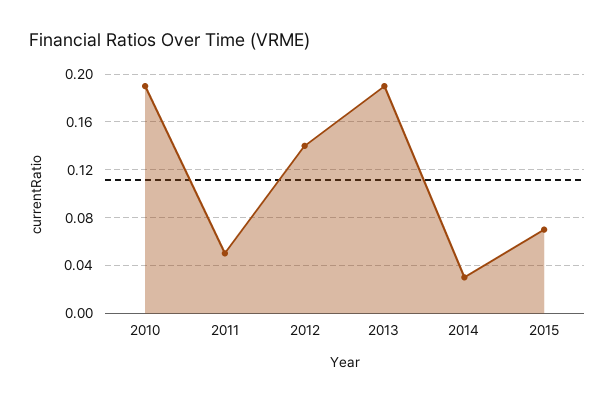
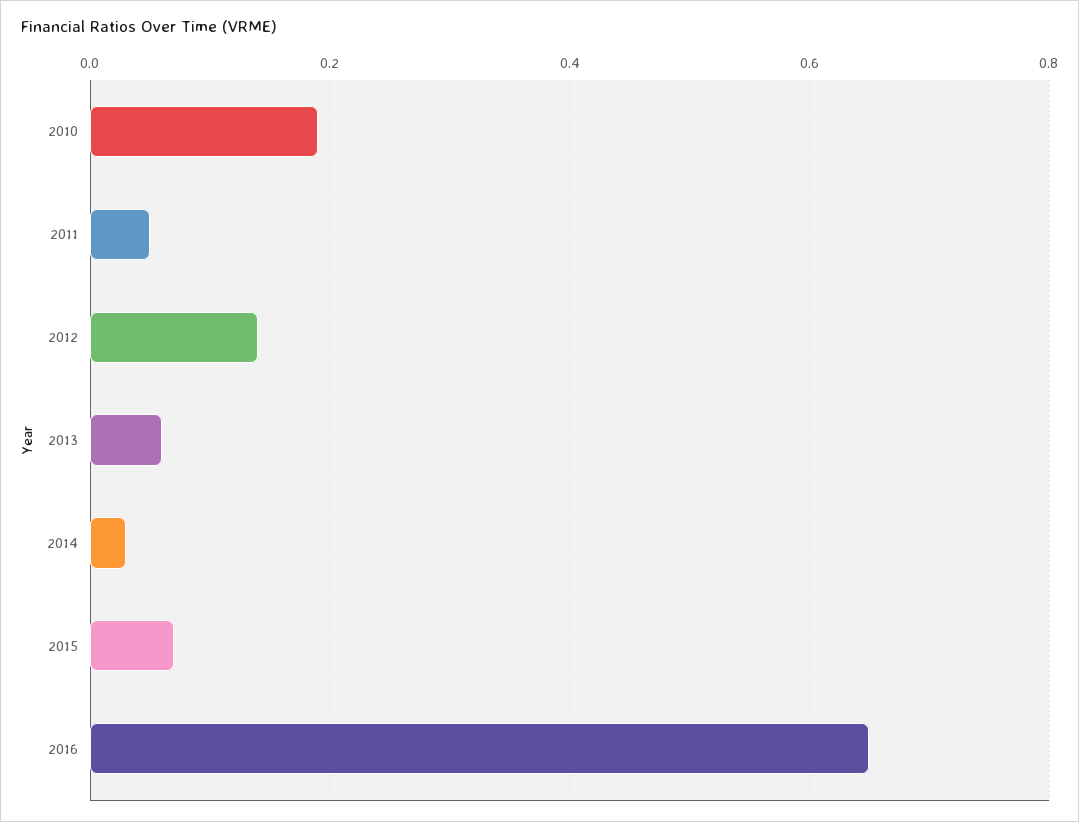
2013: 0.19 -> 0.05
2016: none -> 0.65

